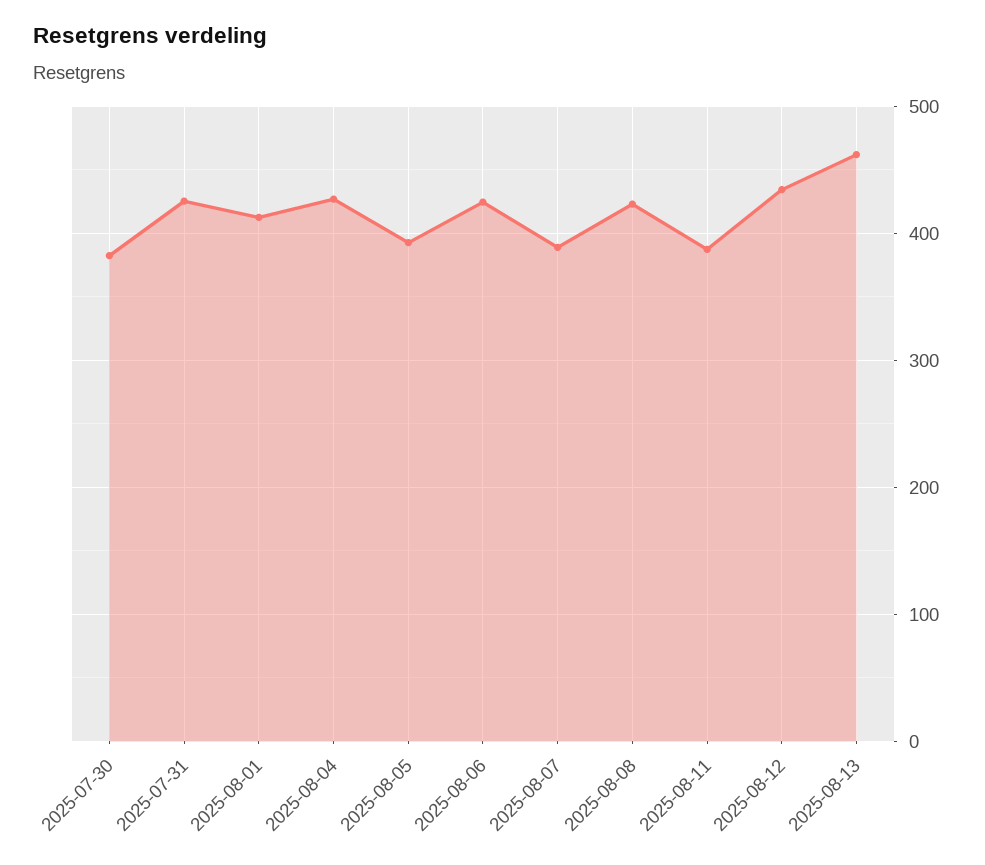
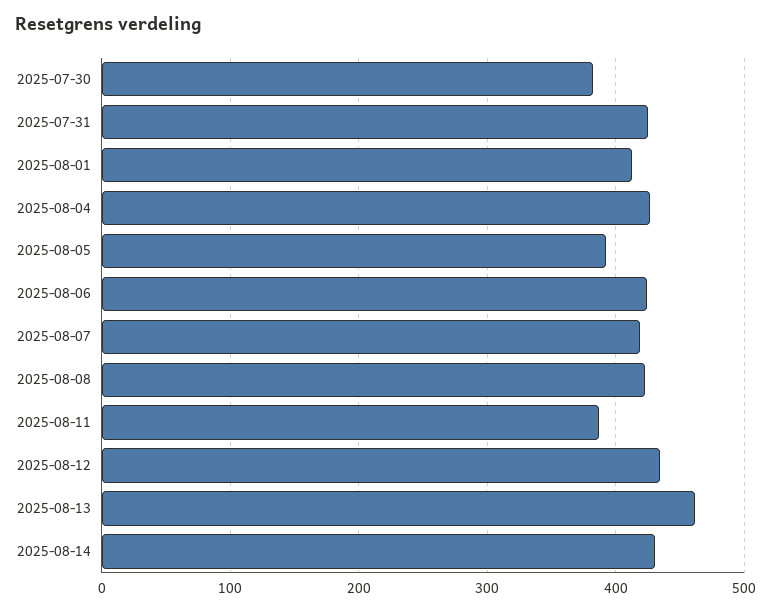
2025-08-07: 390 -> 420
2025-08-14: none -> 430

